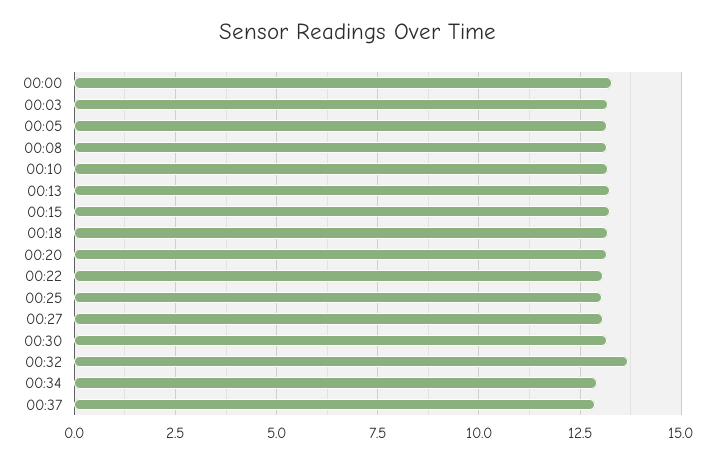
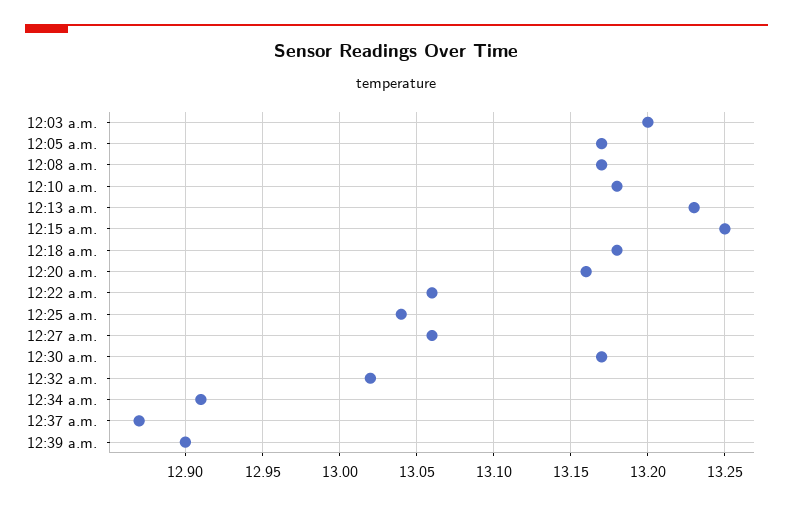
00:00: 13.25 -> none
00:32: 13.75 -> 13.02
12:39 a.m.: none -> 12.9

